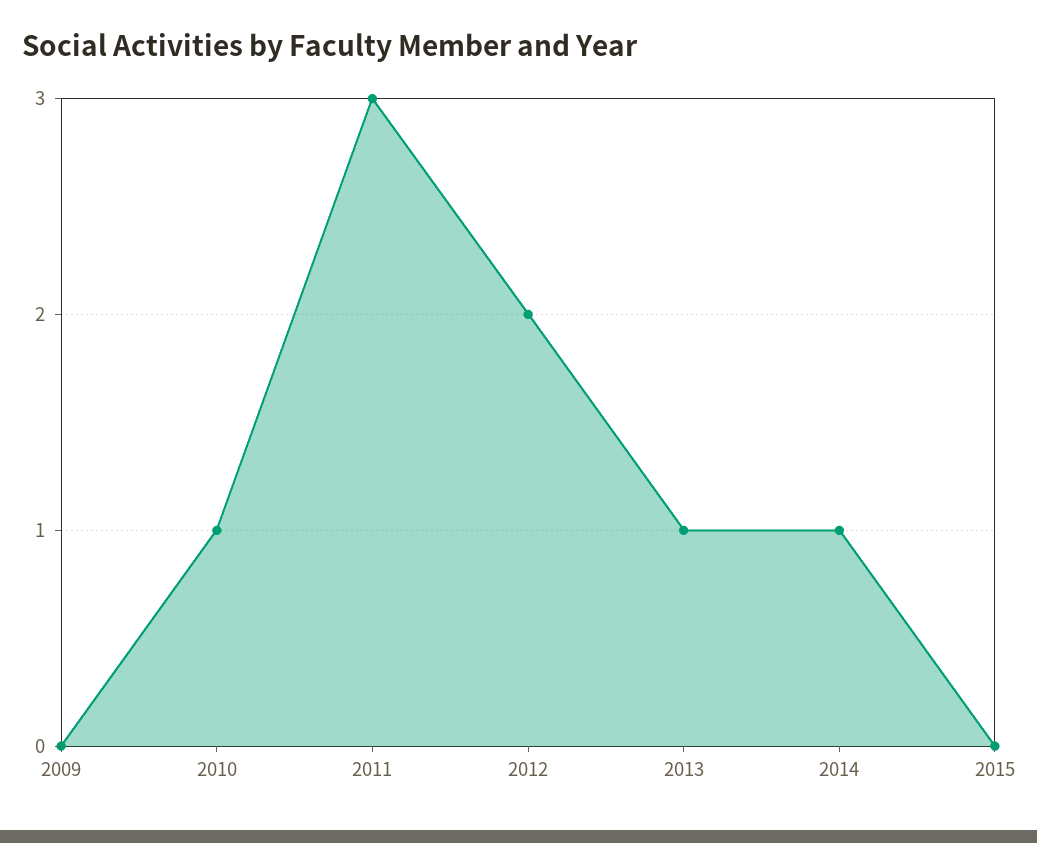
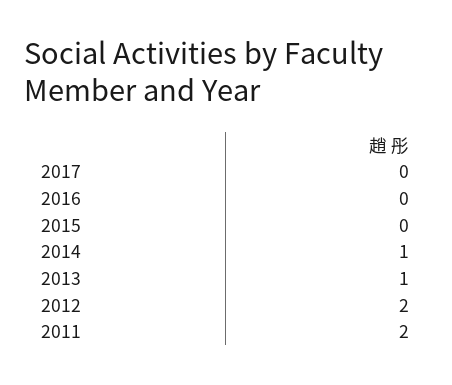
2009: 0 -> none
2010: 1 -> none
2011: 3 -> 2
2017: none -> 0
2016: none -> 0

